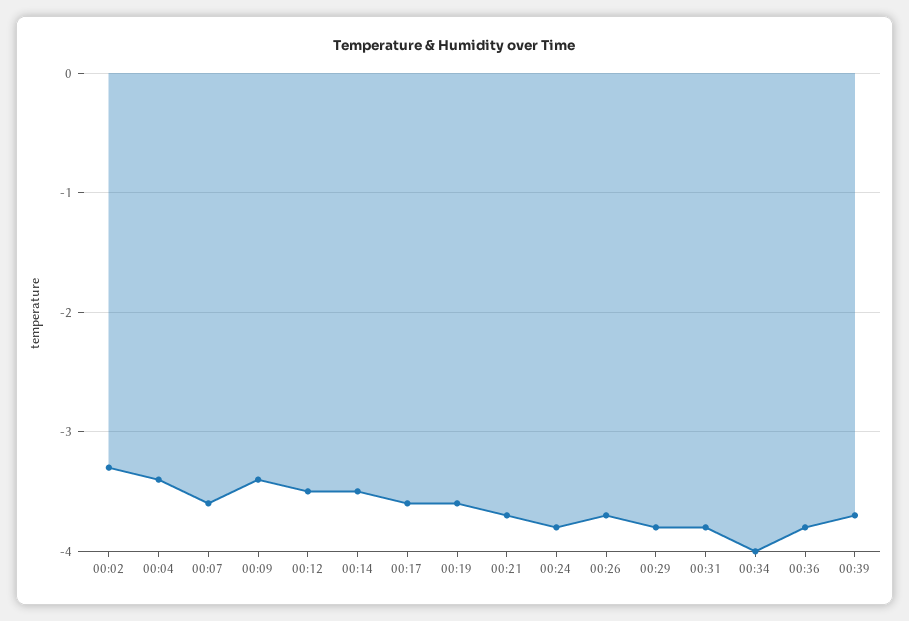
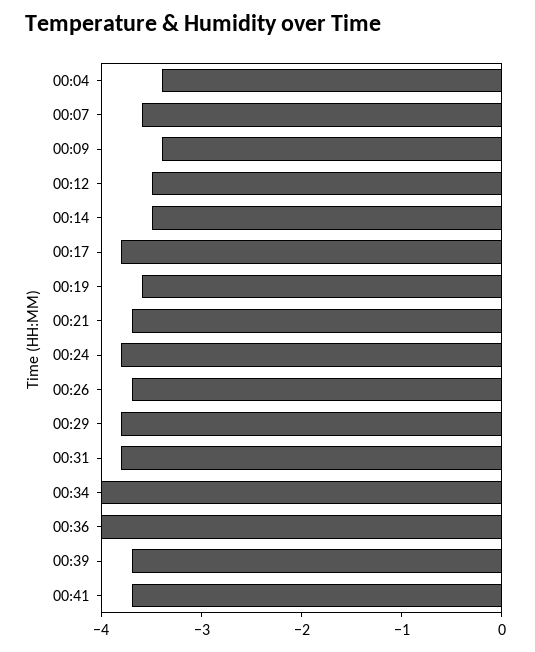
00:02: -3.3 -> none
00:17: -3.6 -> -3.8
00:36: -3.8 -> -4
00:41: none -> -3.7

